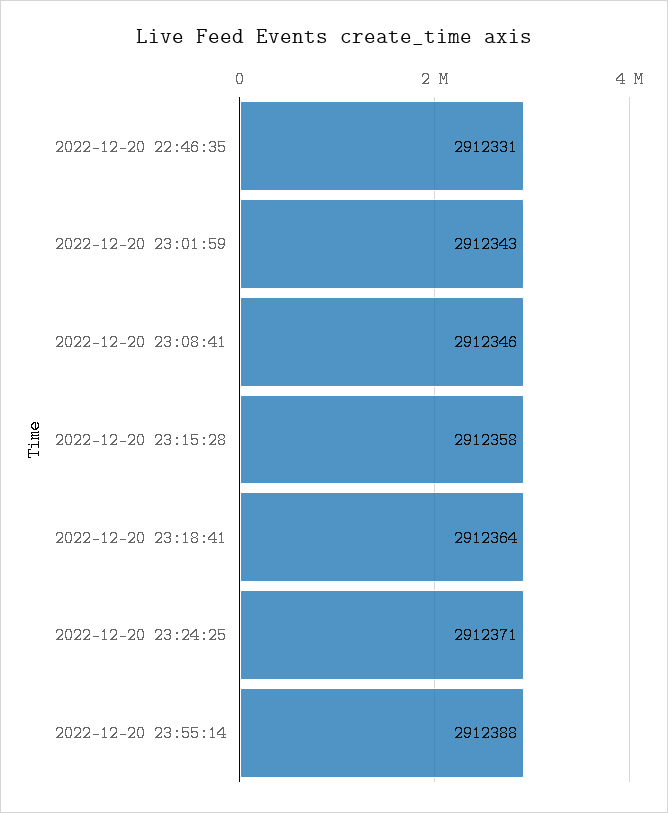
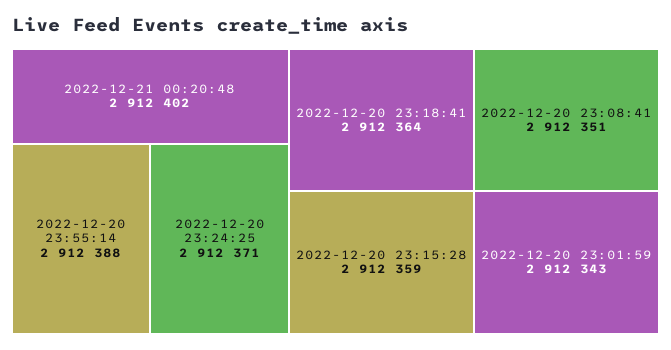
2022-12-20 22:46:35: 2912331 -> none
2022-12-20 23:08:41: 2912346 -> 2912351
2022-12-20 23:15:28: 2912358 -> 2912359
2022-12-21 00:20:48: none -> 2912402

